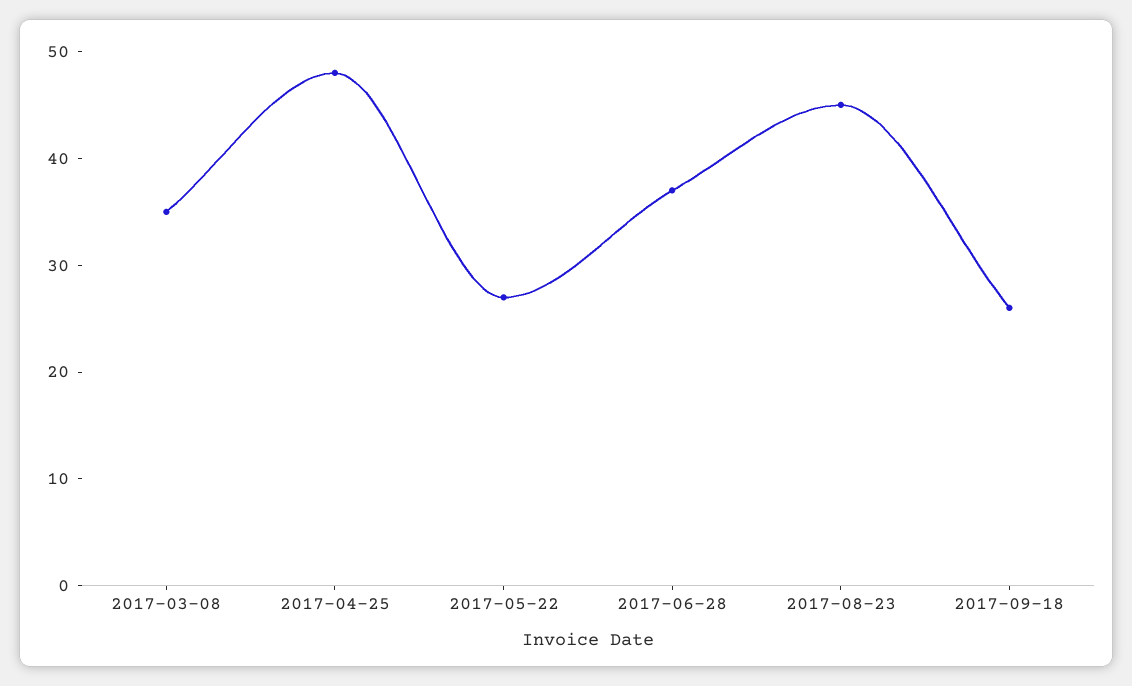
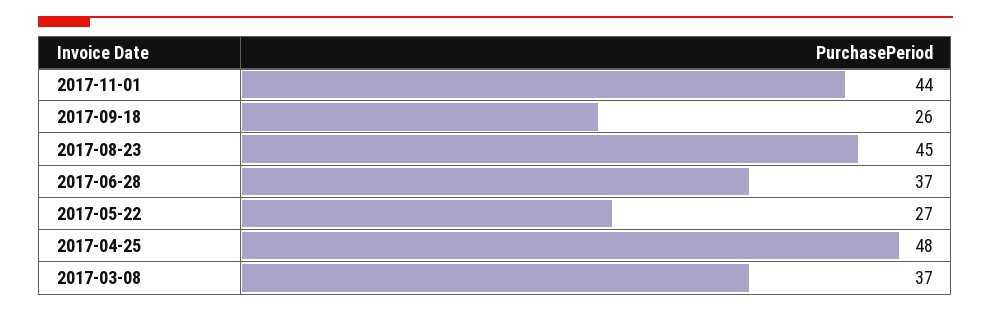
2017-03-08: 35 -> 37
2017-11-01: none -> 44

